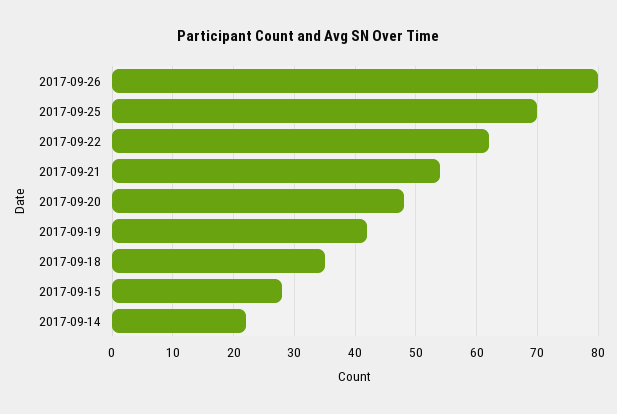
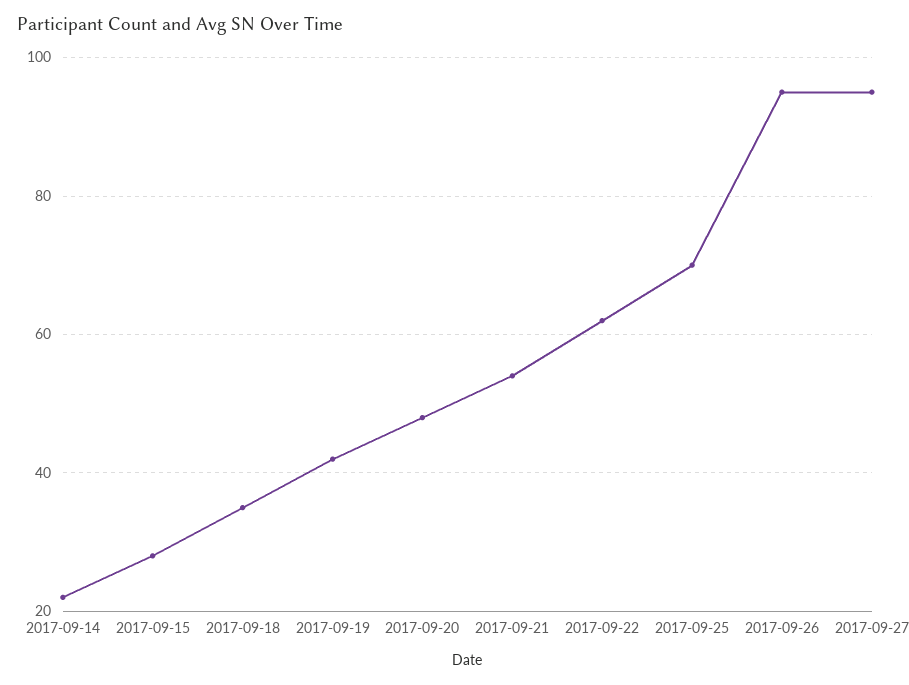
2017-09-26: 80 -> 95
2017-09-27: none -> 95

